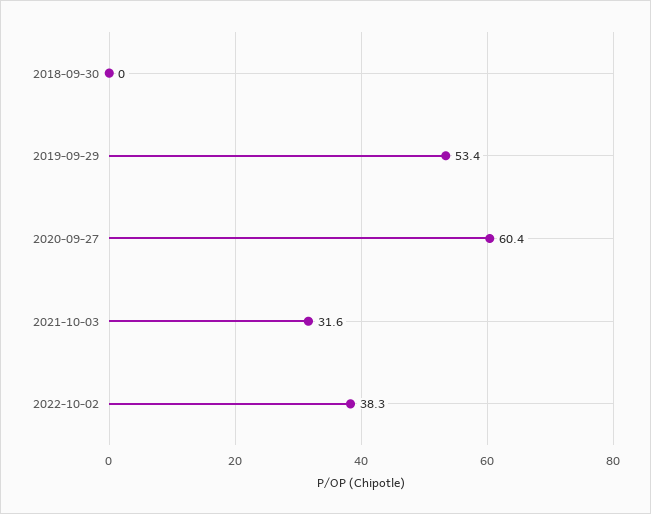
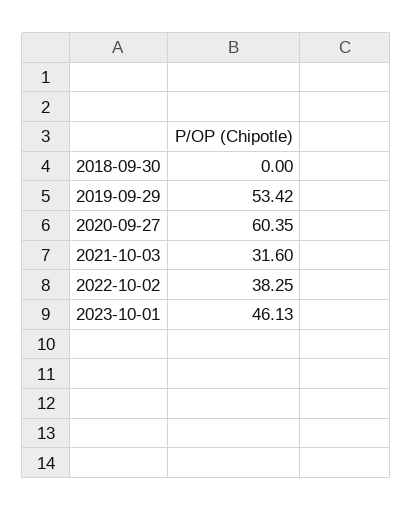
2023-10-01: none -> 46.13

